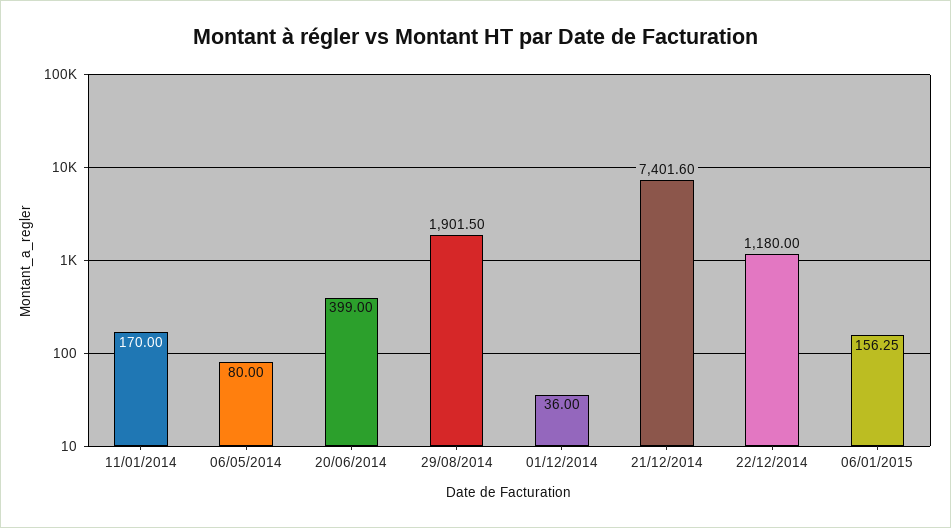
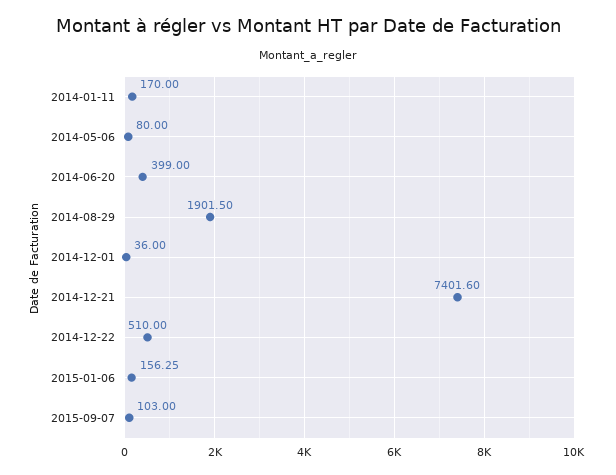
22/12/2014: 1180 -> 510
2015-09-07: none -> 103

